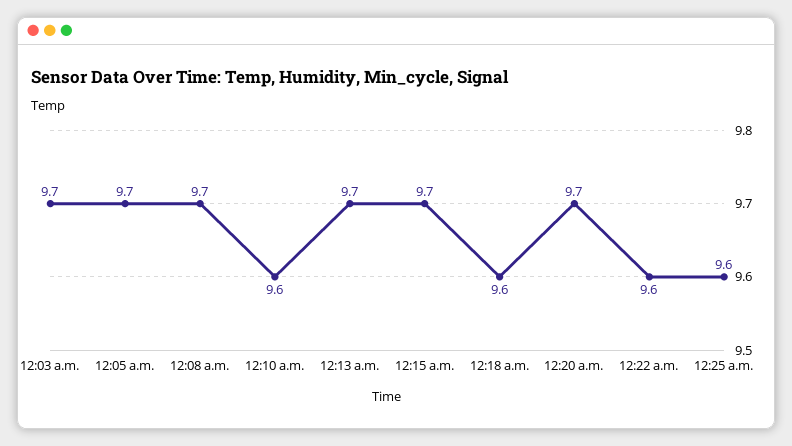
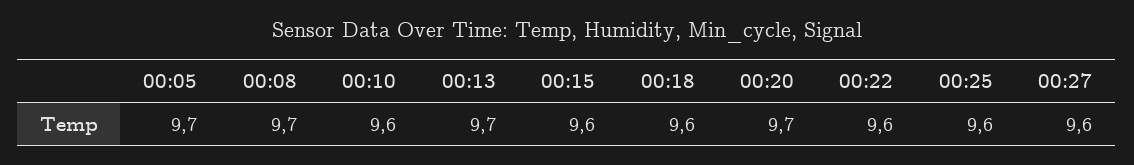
12:03 a.m.: 9.7 -> none
12:15 a.m.: 9.7 -> 9.6
00:27: none -> 9.6

